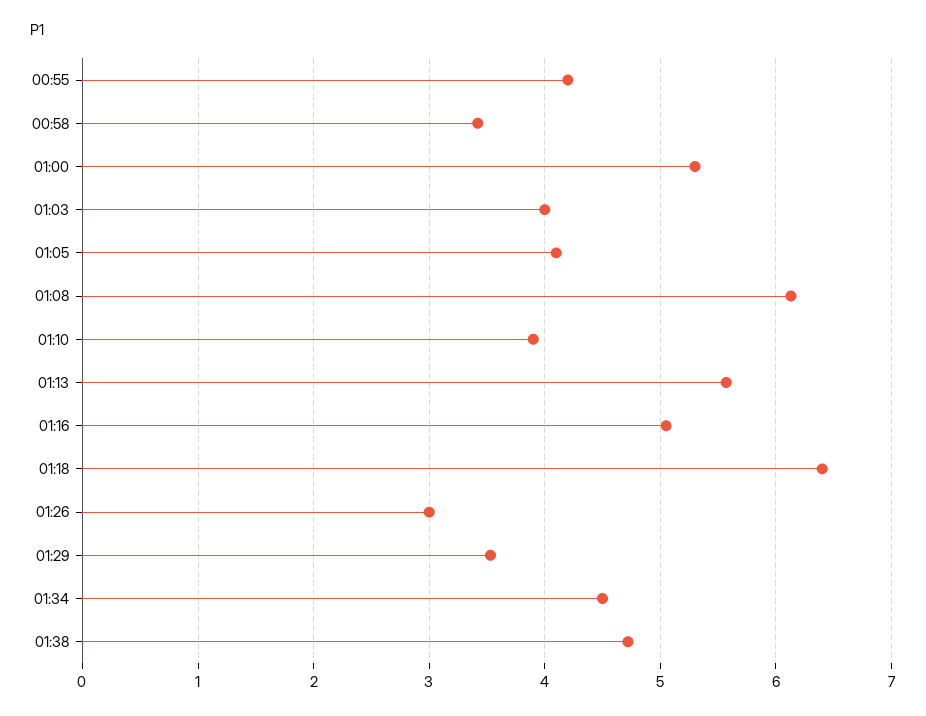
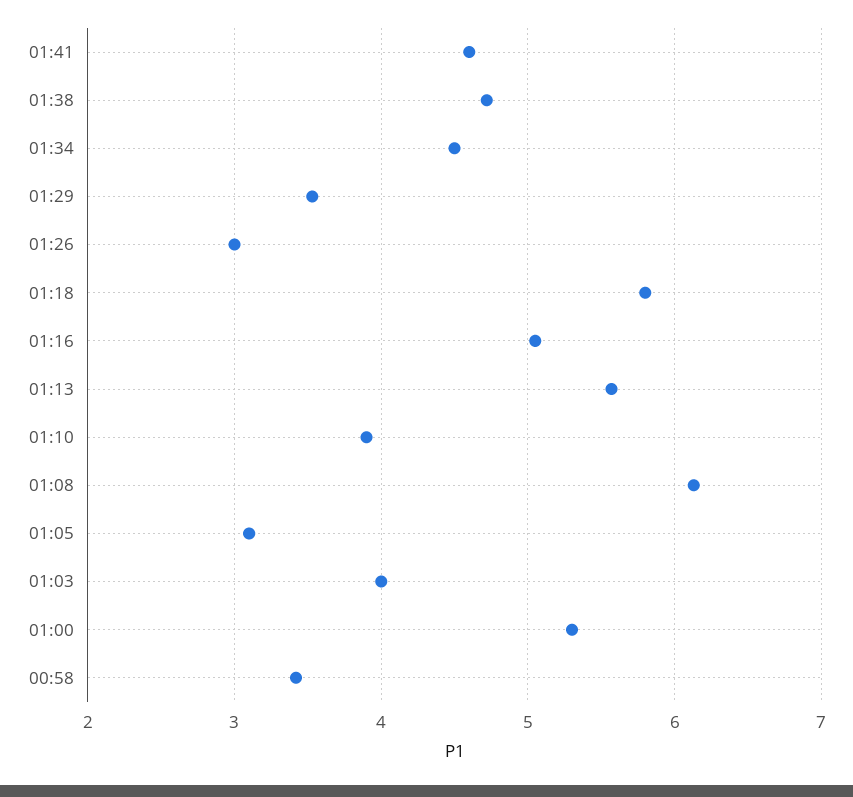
00:55: 4.2 -> none
01:05: 4.1 -> 3.1
01:18: 6.4 -> 5.8
01:41: none -> 4.6

